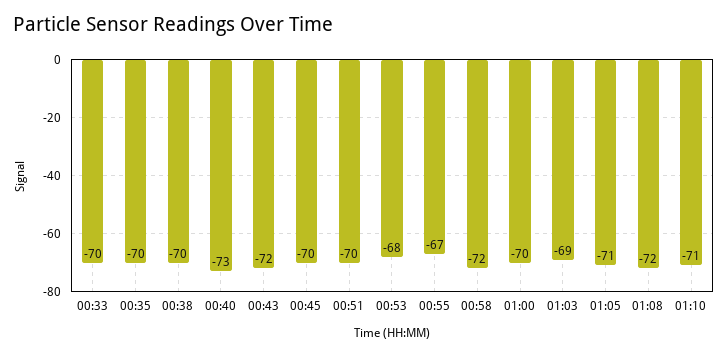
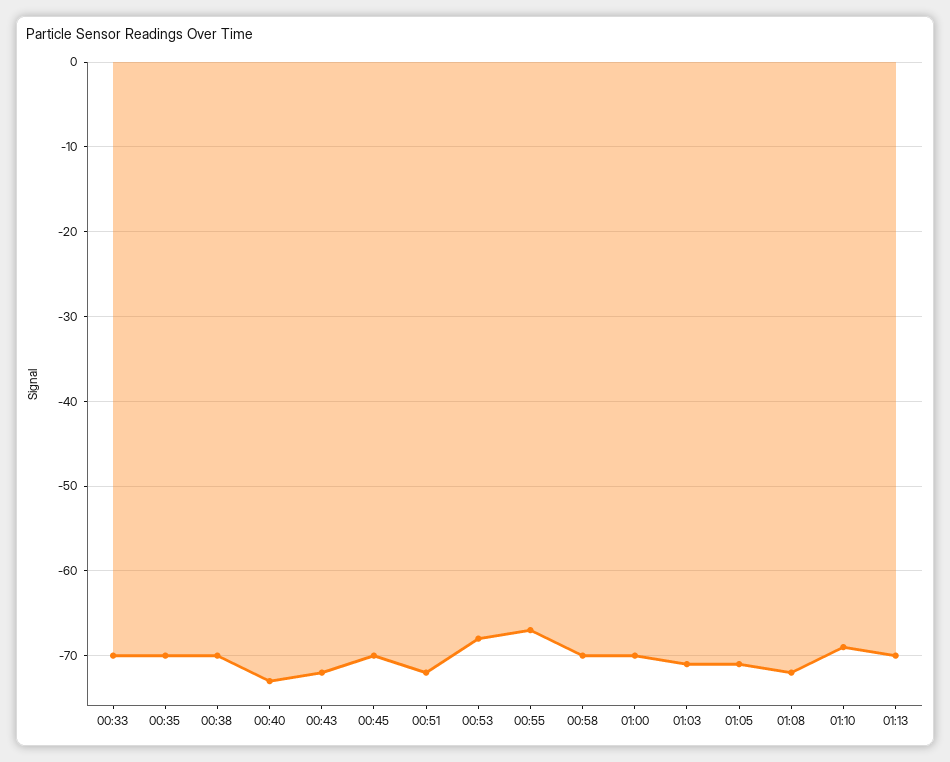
00:51: -70 -> -72
00:58: -72 -> -70
01:03: -69 -> -71
01:10: -71 -> -69
01:13: none -> -70

